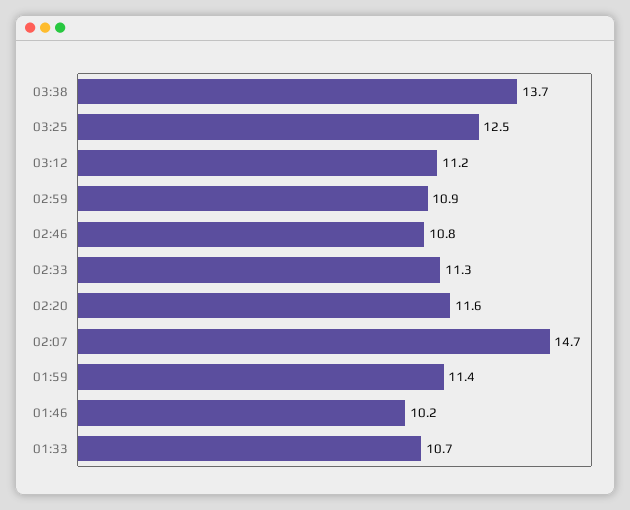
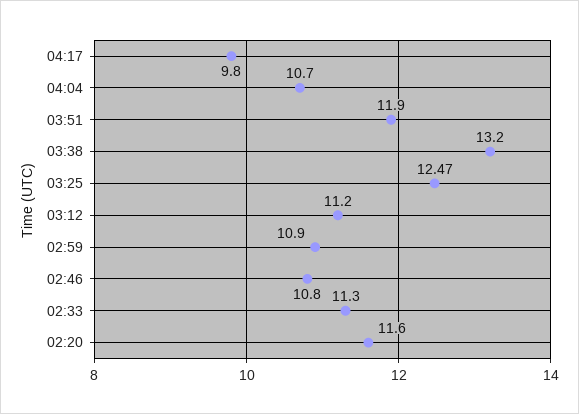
03:38: 13.7 -> 13.2
02:07: 14.7 -> none
01:59: 11.4 -> none
01:46: 10.2 -> none
01:33: 10.7 -> none
04:17: none -> 9.8
04:04: none -> 10.7
03:51: none -> 11.9

